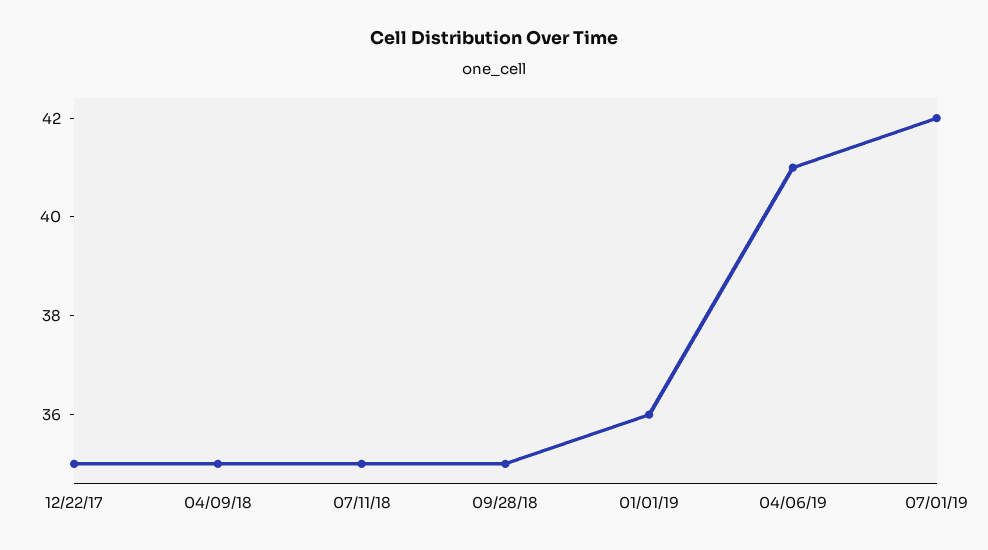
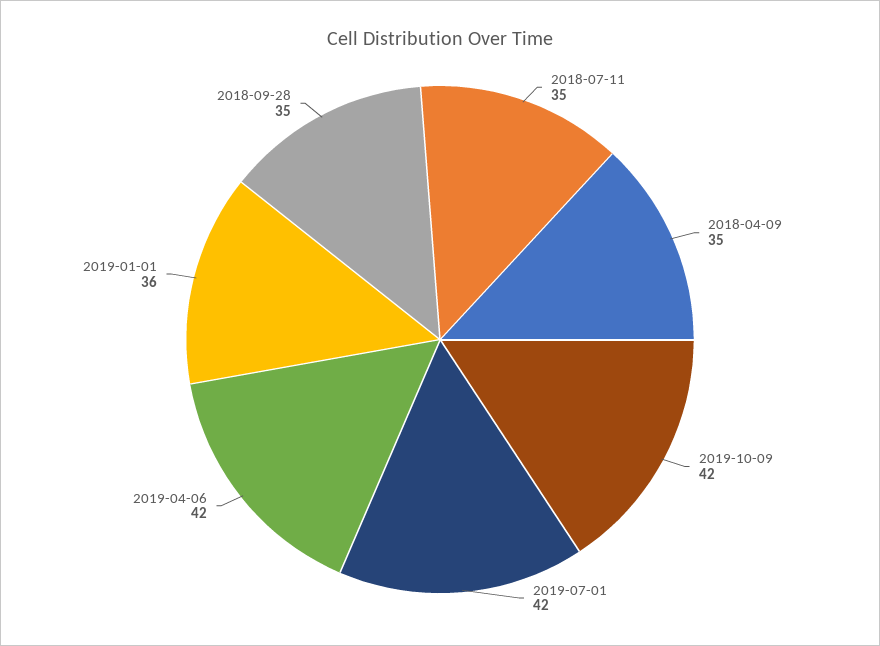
12/22/17: 35 -> none
04/06/19: 41 -> 42
2019-10-09: none -> 42

